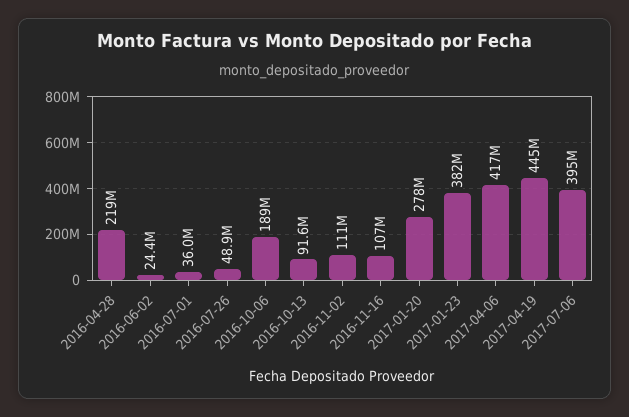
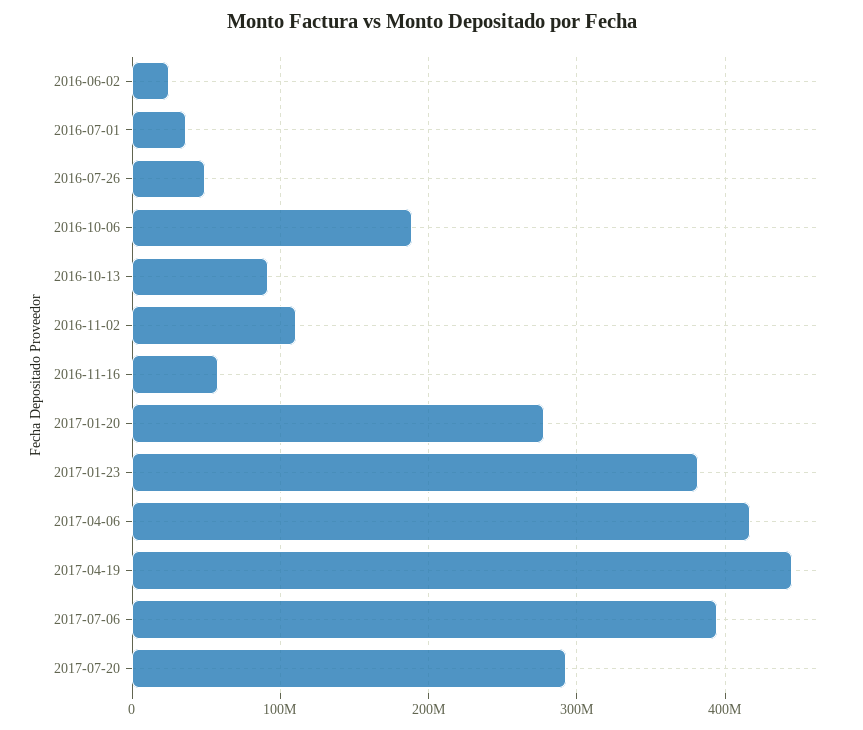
2016-04-28: 219000000 -> none
2016-11-16: 107000000 -> 60000000
2017-07-20: none -> 290000000

